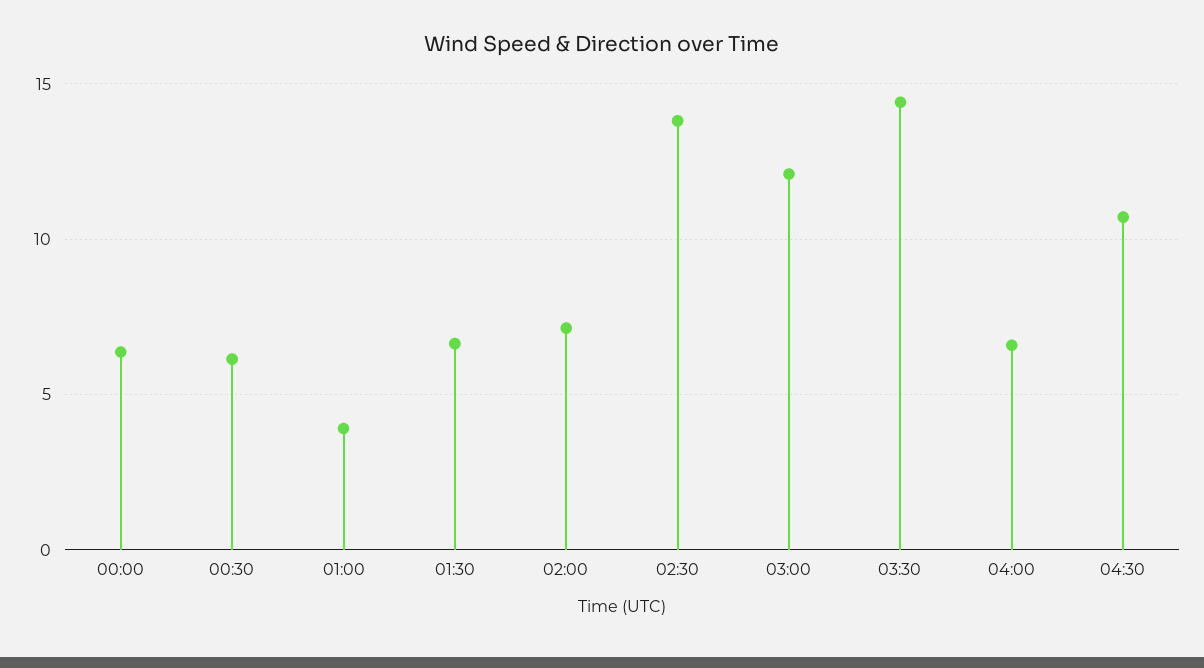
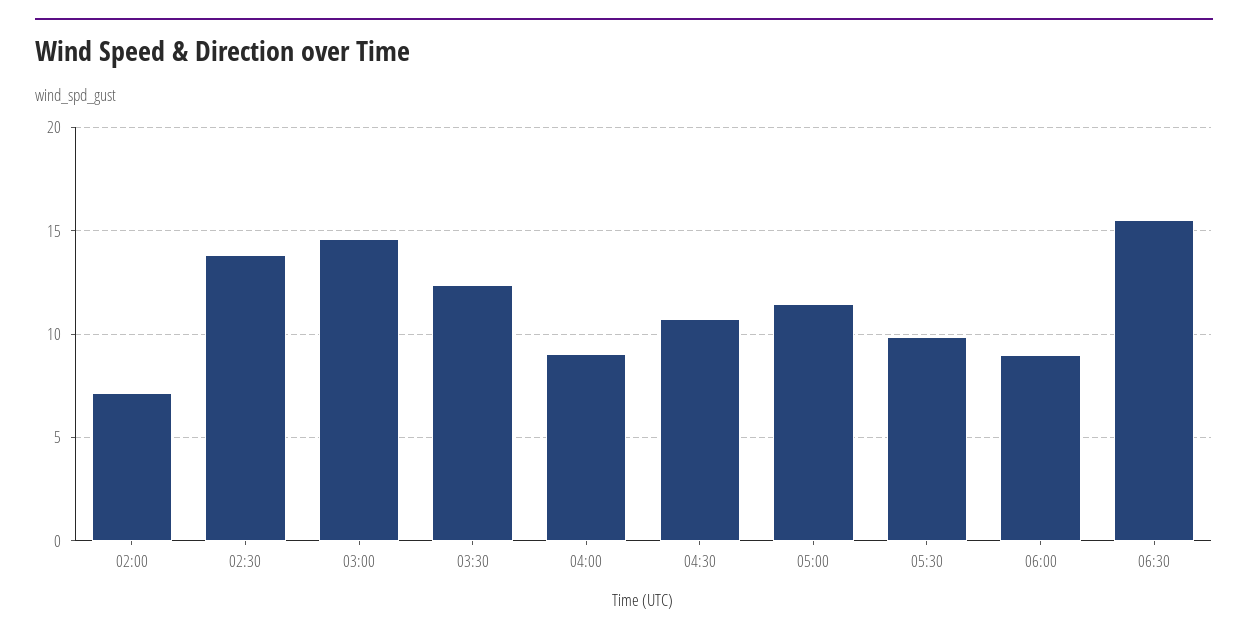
00:00: 6.5 -> none
00:30: 6 -> none
01:00: 4 -> none
01:30: 6.5 -> none
03:00: 12 -> 14.5
03:30: 14.5 -> 12.5
04:00: 6.5 -> 9
05:00: none -> 11.5
05:30: none -> 10
06:00: none -> 9
06:30: none -> 15.5

